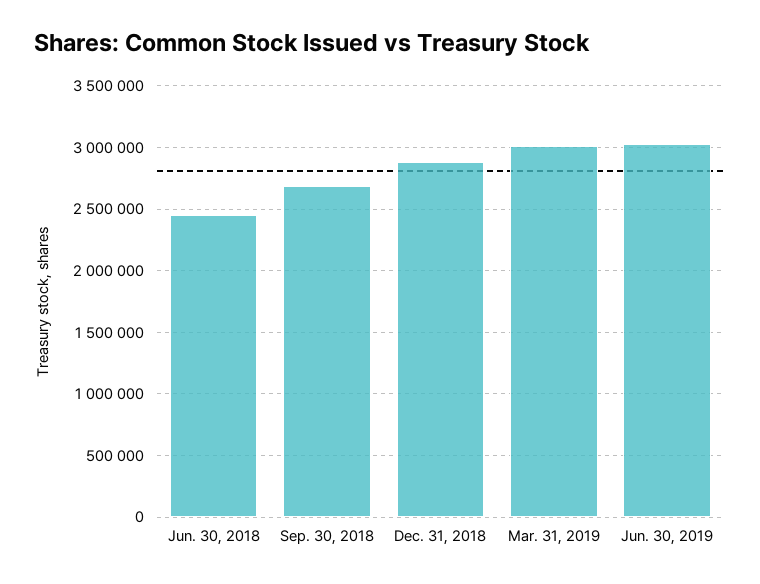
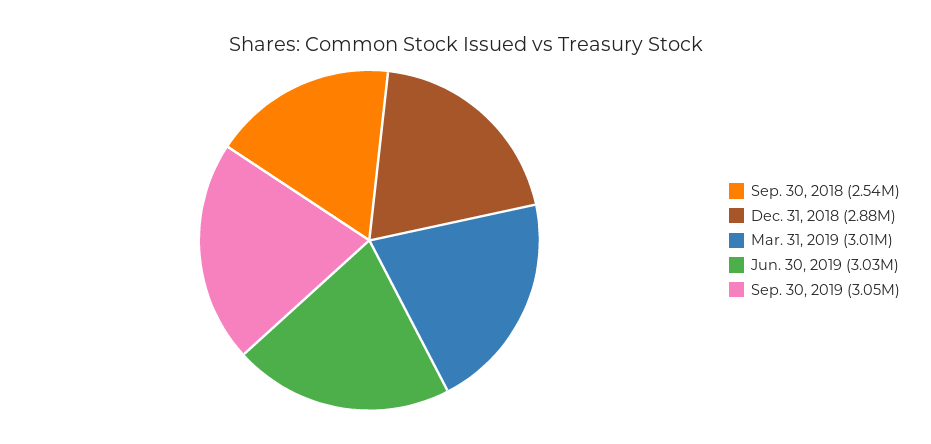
Jun. 30, 2018: 2450000 -> none
Sep. 30, 2018: 2700000 -> 2540000
Sep. 30, 2019: none -> 3050000

